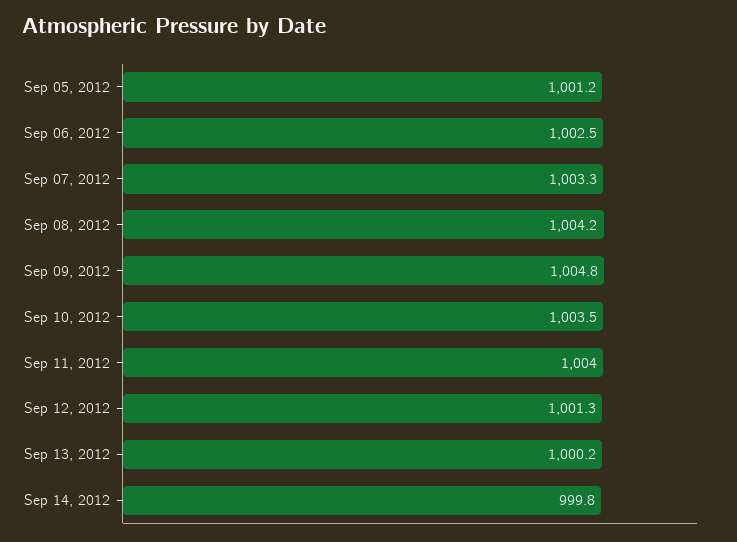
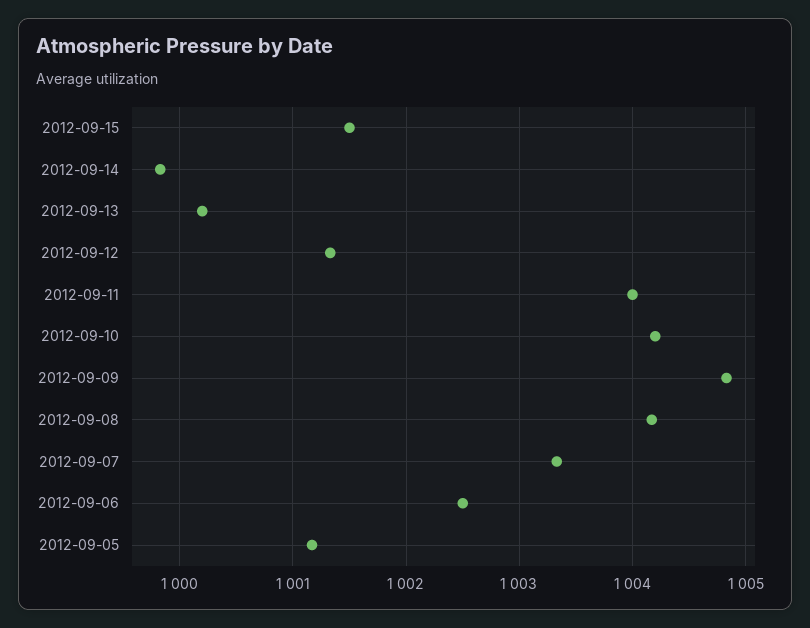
Sep 10, 2012: 1003.5 -> 1004.2
2012-09-15: none -> 1001.5

